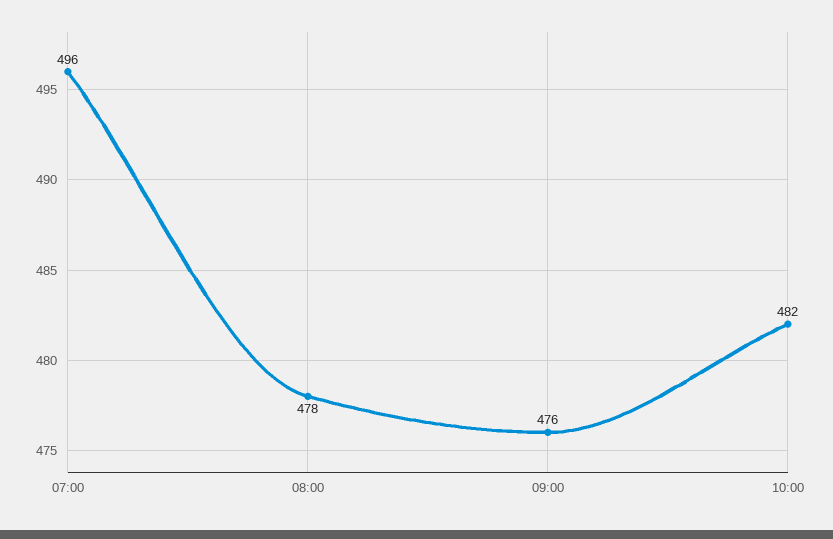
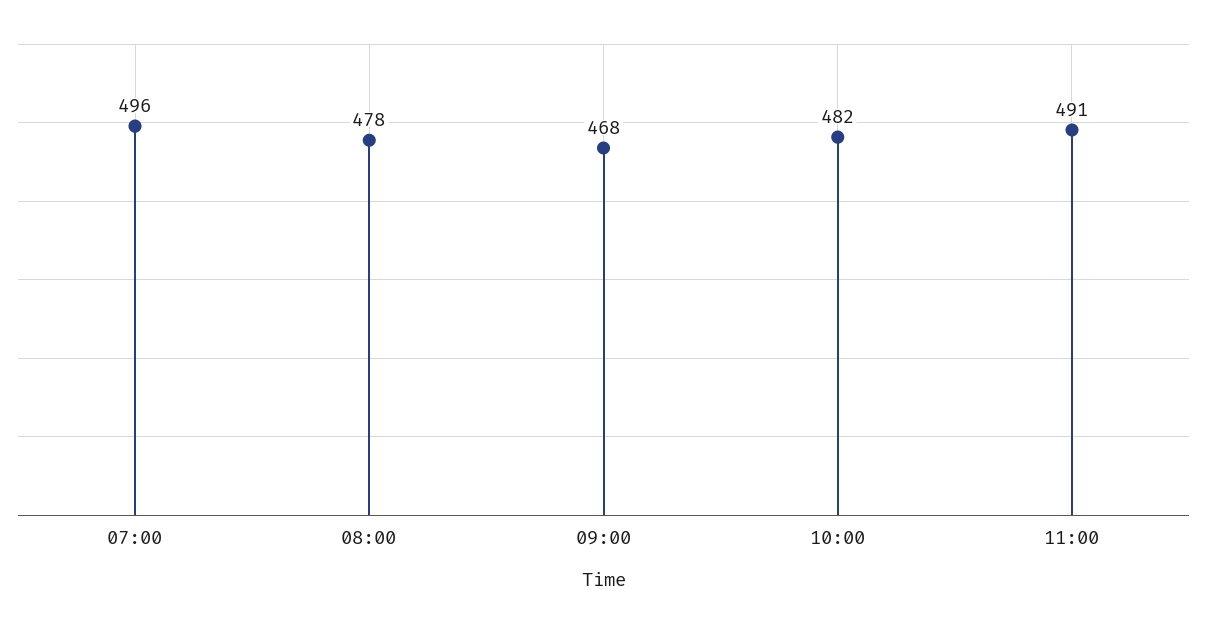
09:00: 476 -> 468
11:00: none -> 491

